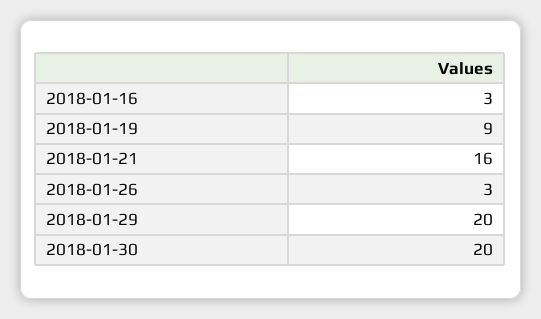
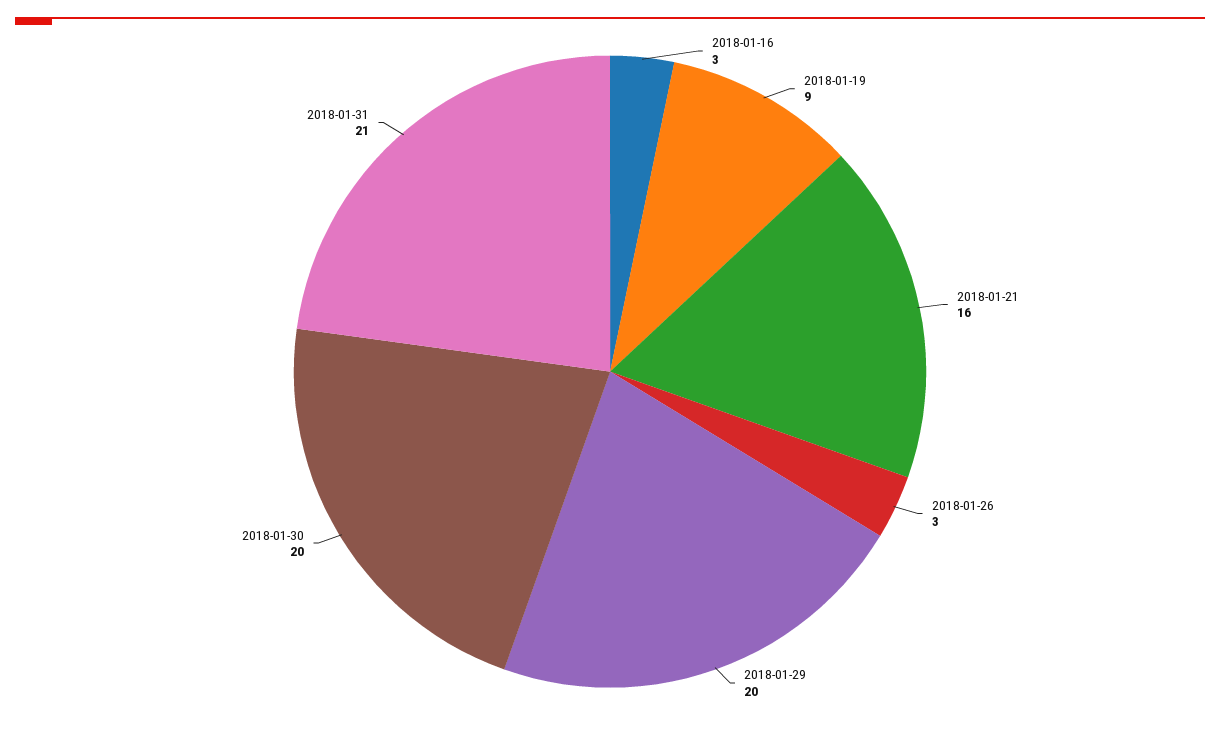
2018-01-31: none -> 21

